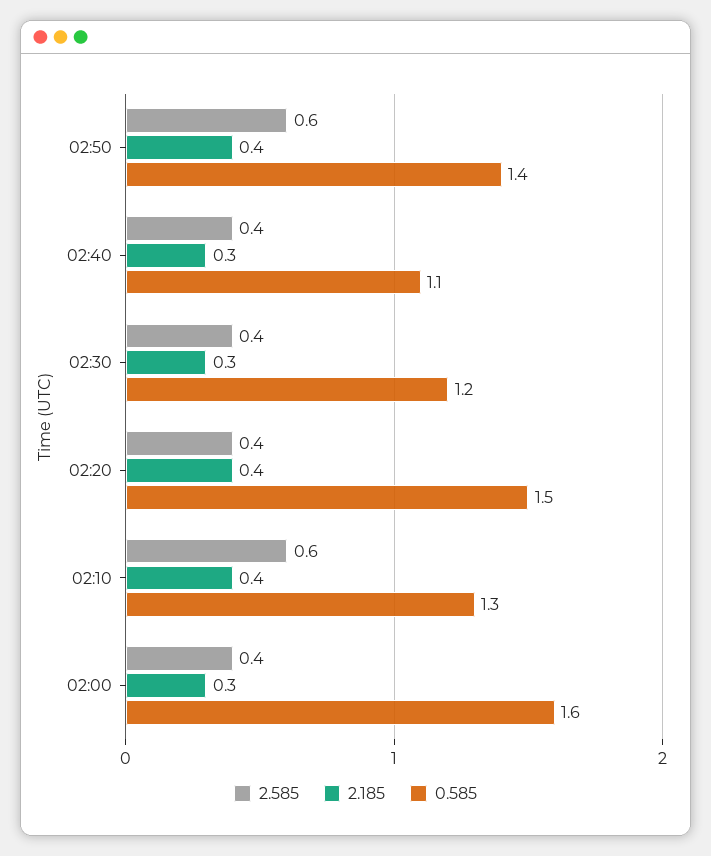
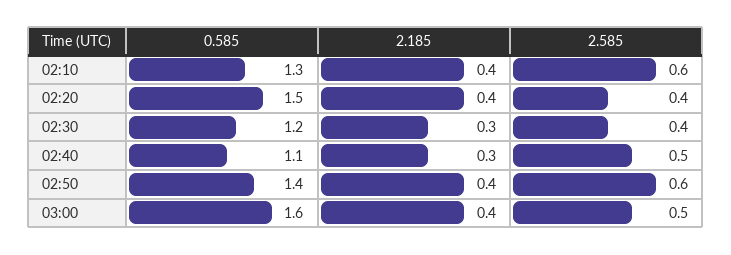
2.585, 02:40: 0.4 -> 0.5
2.585, 02:00: 0.4 -> none
2.185, 02:00: 0.3 -> none
0.585, 02:00: 1.6 -> none
0.585, 03:00: none -> 1.6
2.185, 03:00: none -> 0.4
2.585, 03:00: none -> 0.5

